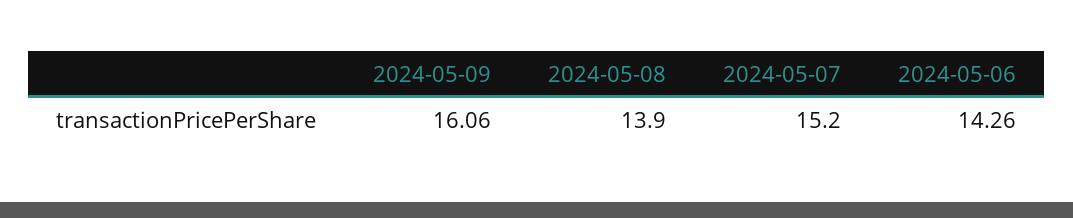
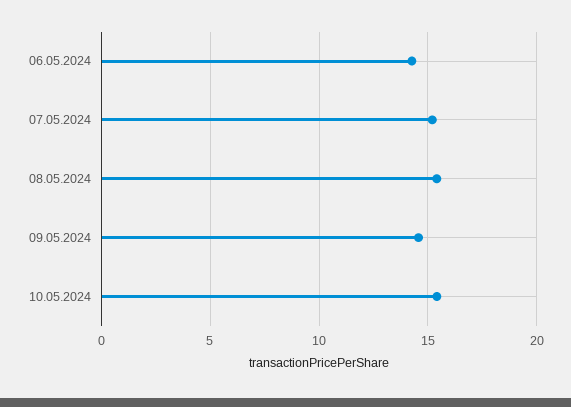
2024-05-09: 16.06 -> 14.5
2024-05-08: 13.9 -> 15.5
10.05.2024: none -> 15.5

